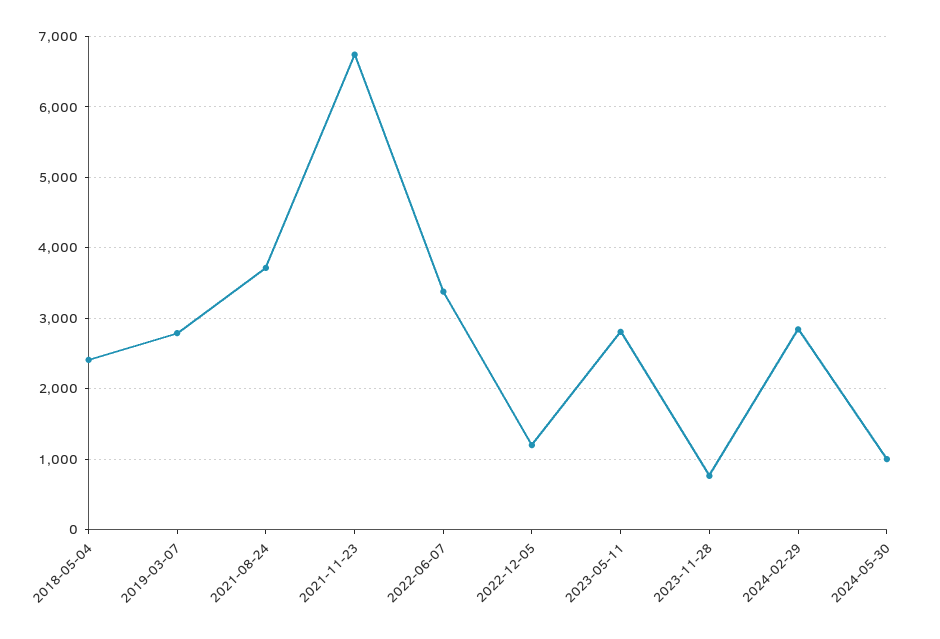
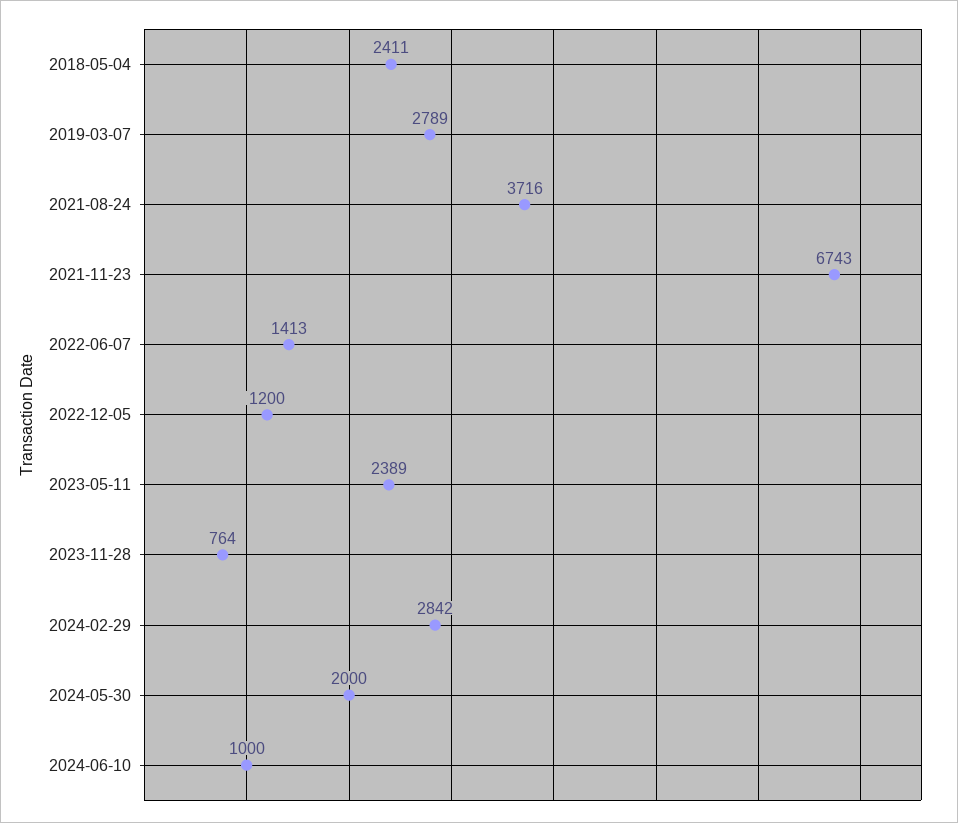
2022-06-07: 3400 -> 1413
2023-05-11: 2800 -> 2389
2024-05-30: 1000 -> 2000
2024-06-10: none -> 1000

